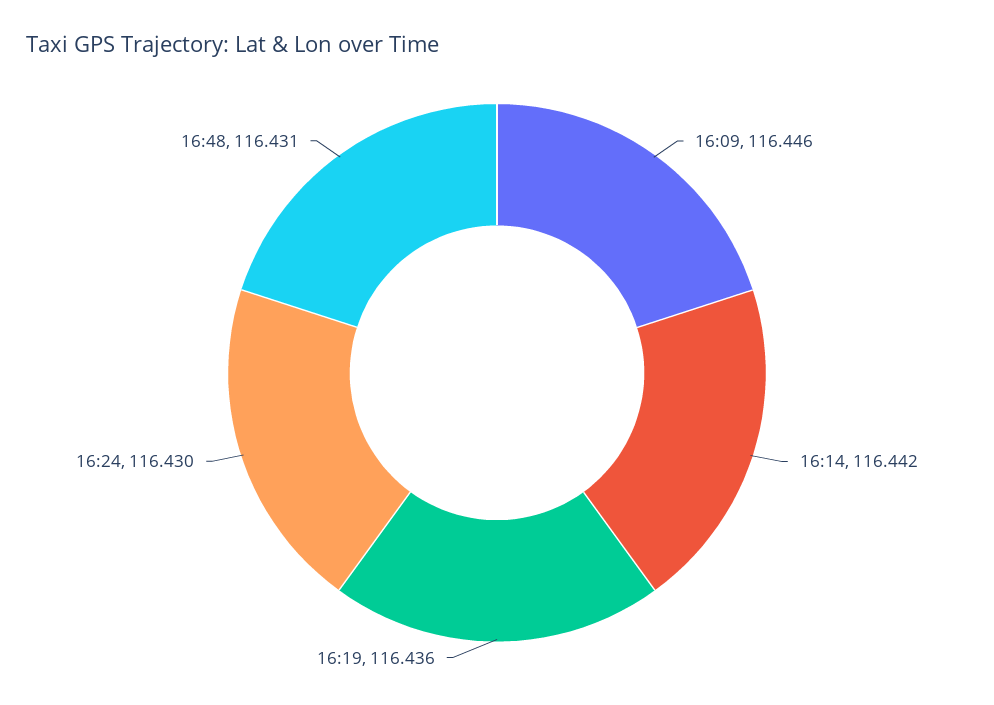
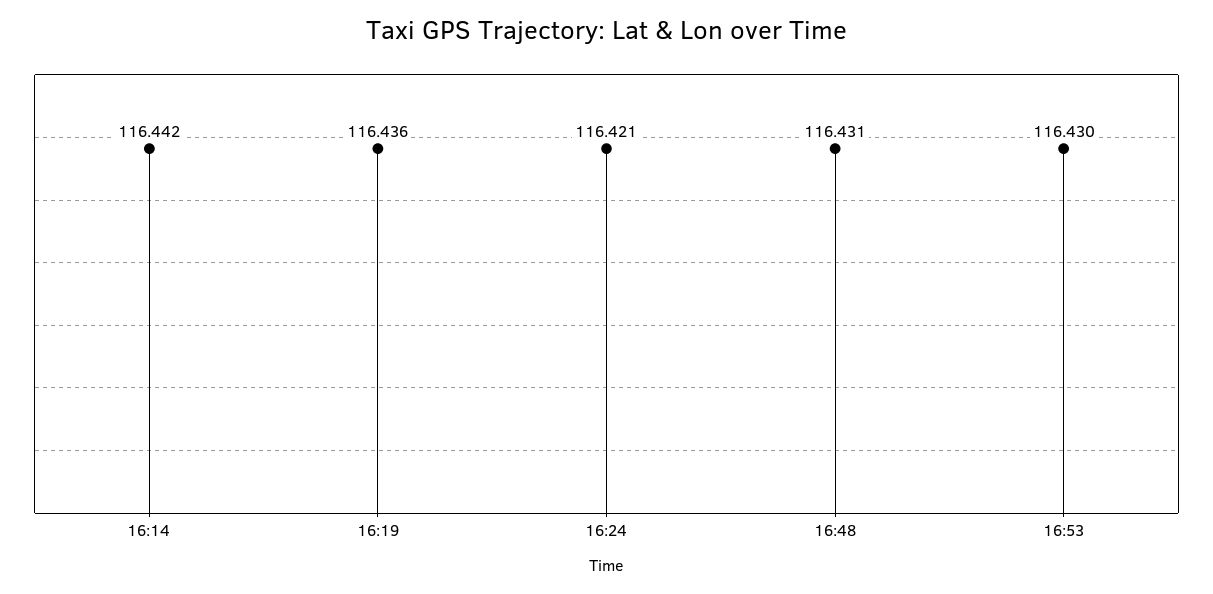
16:09: 116.446 -> none
16:24: 116.43 -> 116.421
16:53: none -> 116.43

